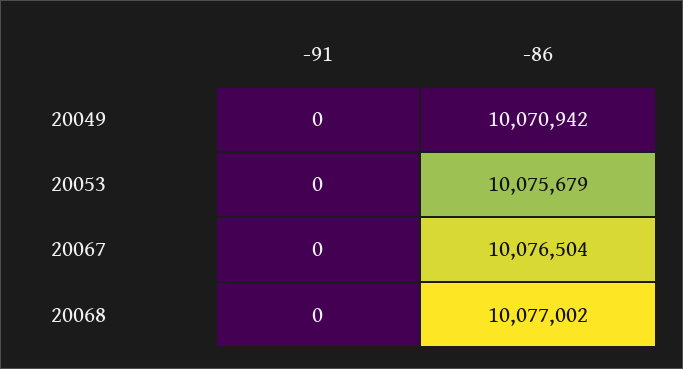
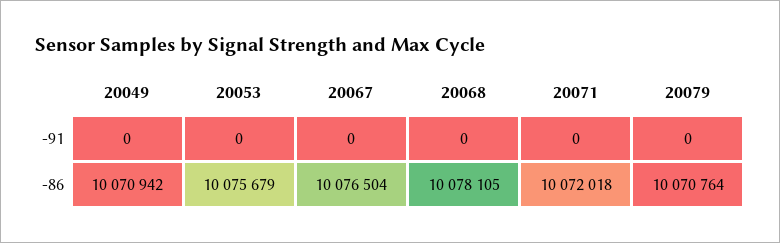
-86, 20068: 10077002 -> 10078105
-91, 20071: none -> 0
-91, 20079: none -> 0
-86, 20071: none -> 10072018
-86, 20079: none -> 10070764

